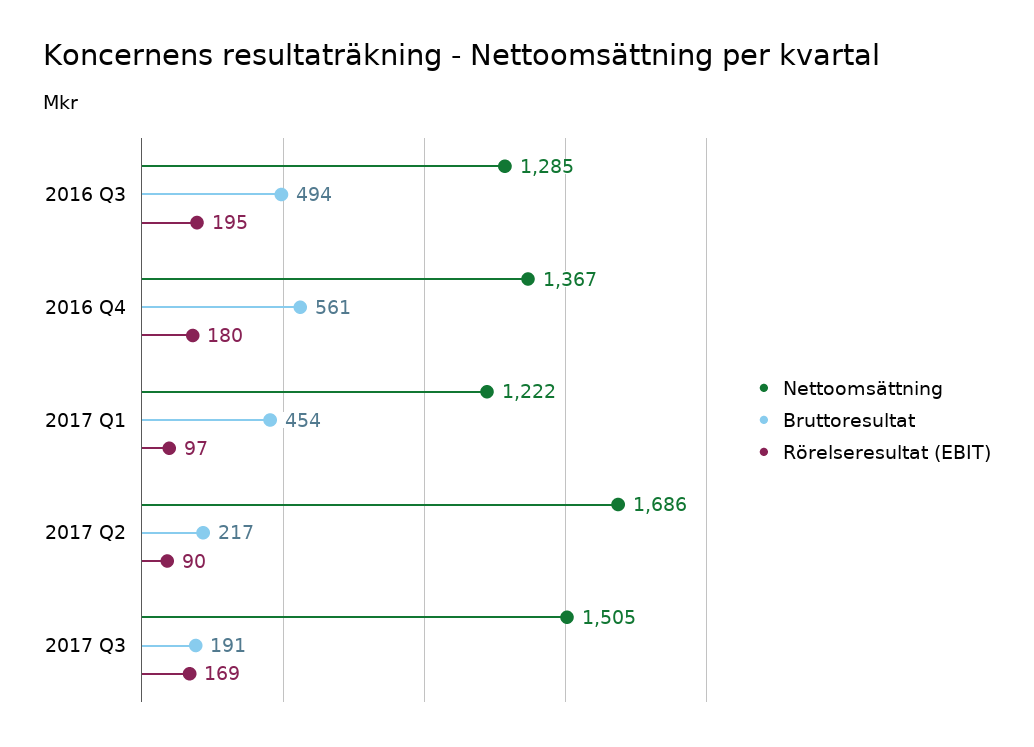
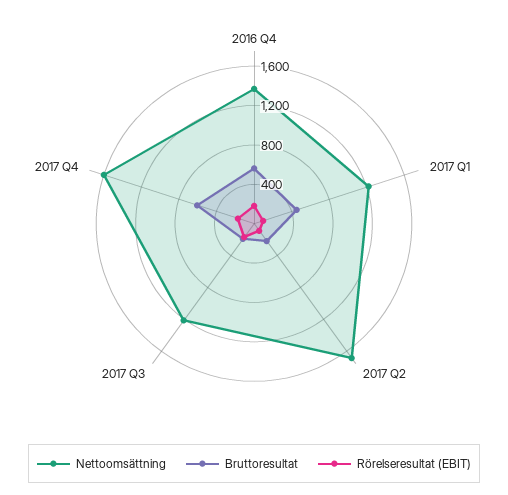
Nettoomsättning, 2016 Q3: 1285 -> none
Bruttoresultat, 2016 Q3: 494 -> none
Rörelseresultat (EBIT), 2016 Q3: 195 -> none
Nettoomsättning, 2017 Q3: 1505 -> 1200
Nettoomsättning, 2017 Q4: none -> 1600
Bruttoresultat, 2017 Q4: none -> 600
Rörelseresultat (EBIT), 2017 Q4: none -> 200

